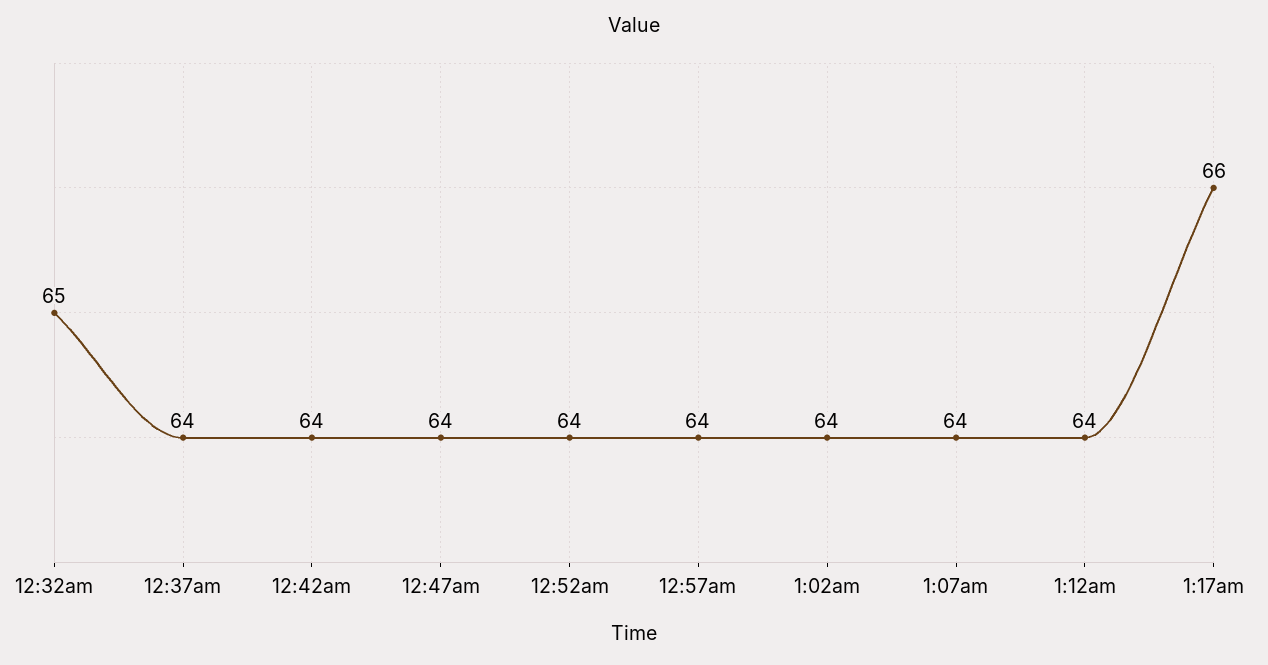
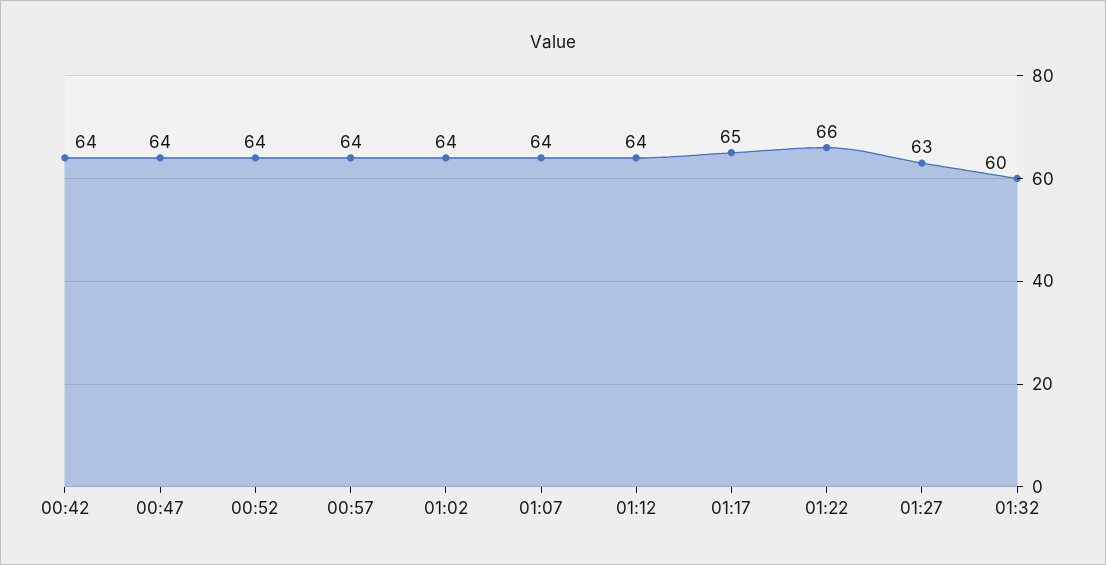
12:32am: 65 -> none
12:37am: 64 -> none
1:17am: 66 -> 65
01:22: none -> 66
01:27: none -> 63
01:32: none -> 60

